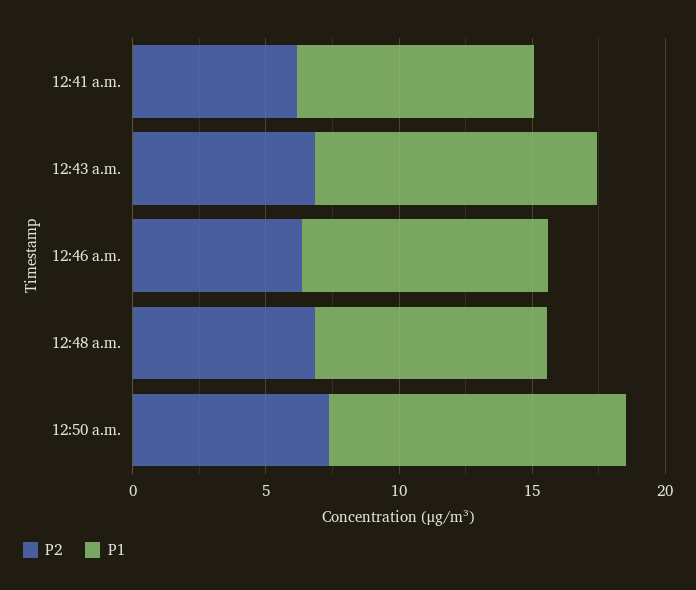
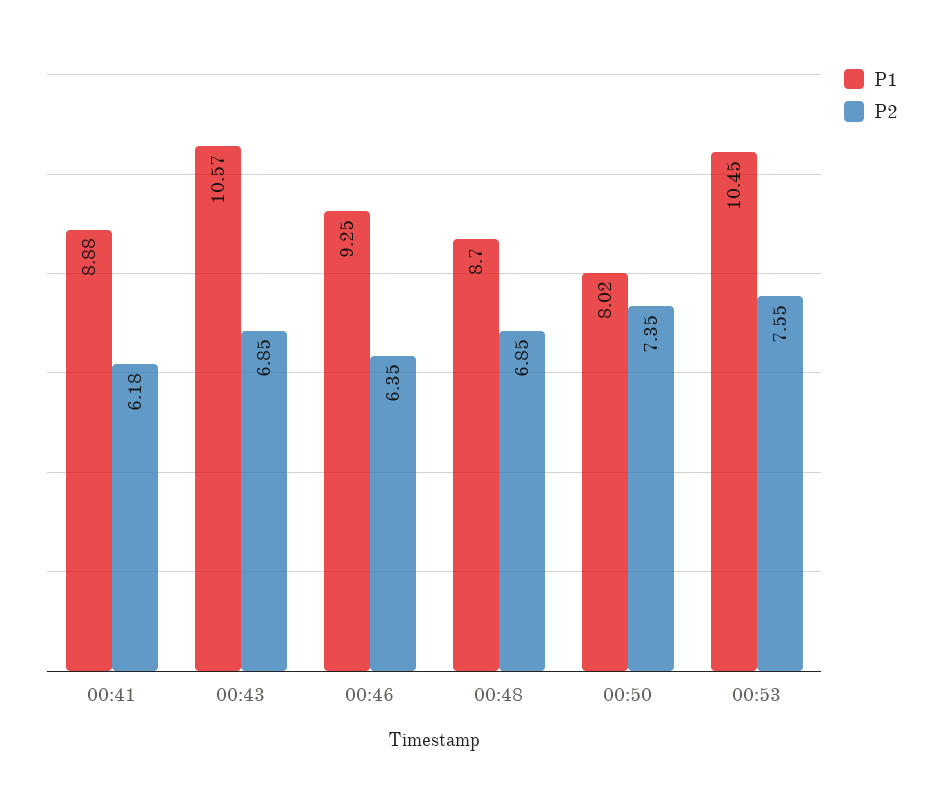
P1, 12:50 a.m.: 11 -> 8.02
P1, 00:53: none -> 10.45
P2, 00:53: none -> 7.55

